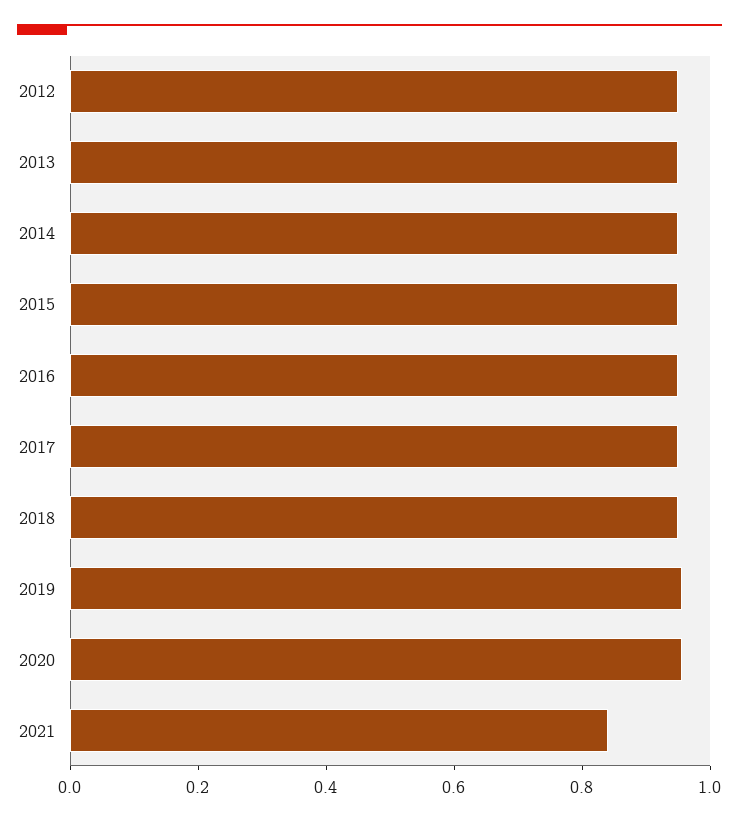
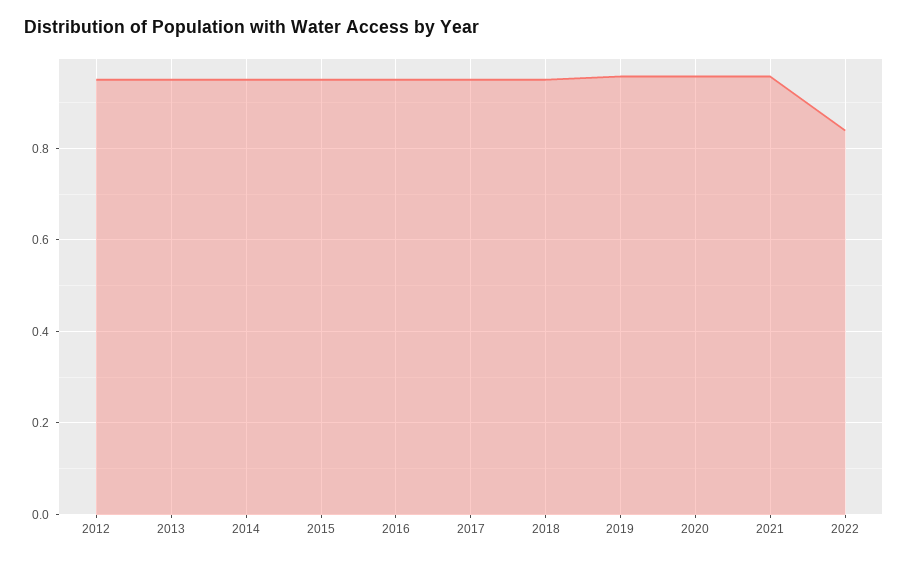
2021: 0.85 -> 0.96
2022: none -> 0.84

